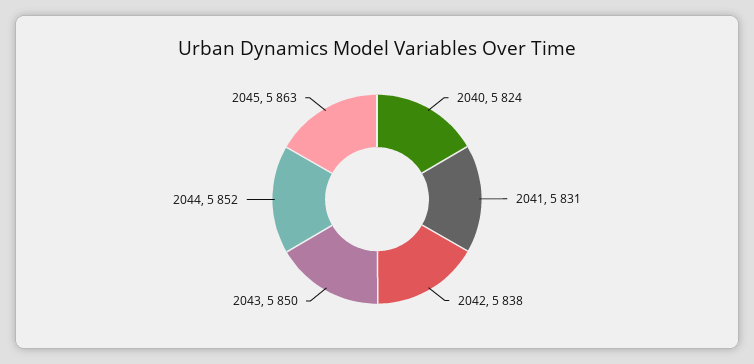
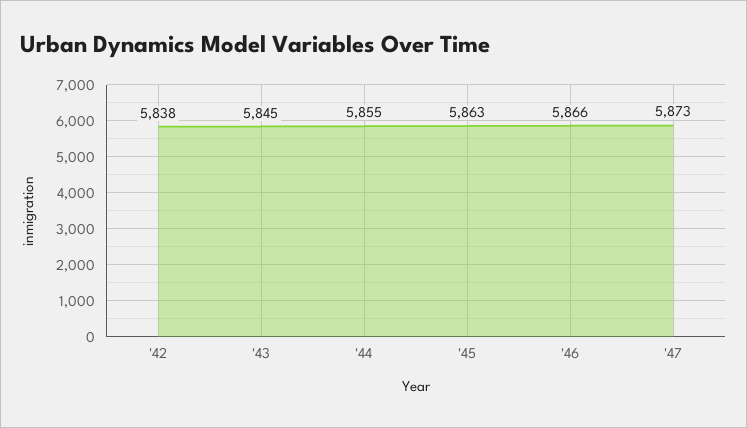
2040: 5824 -> none
2041: 5831 -> none
2043: 5850 -> 5845
2044: 5852 -> 5855
'46: none -> 5866
'47: none -> 5873

